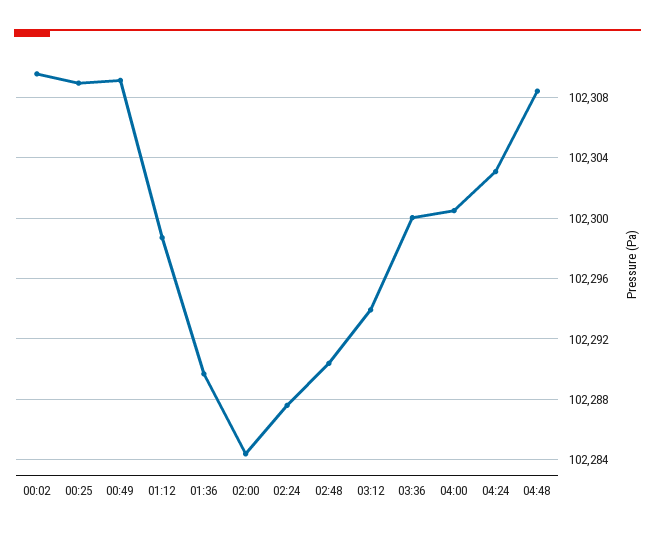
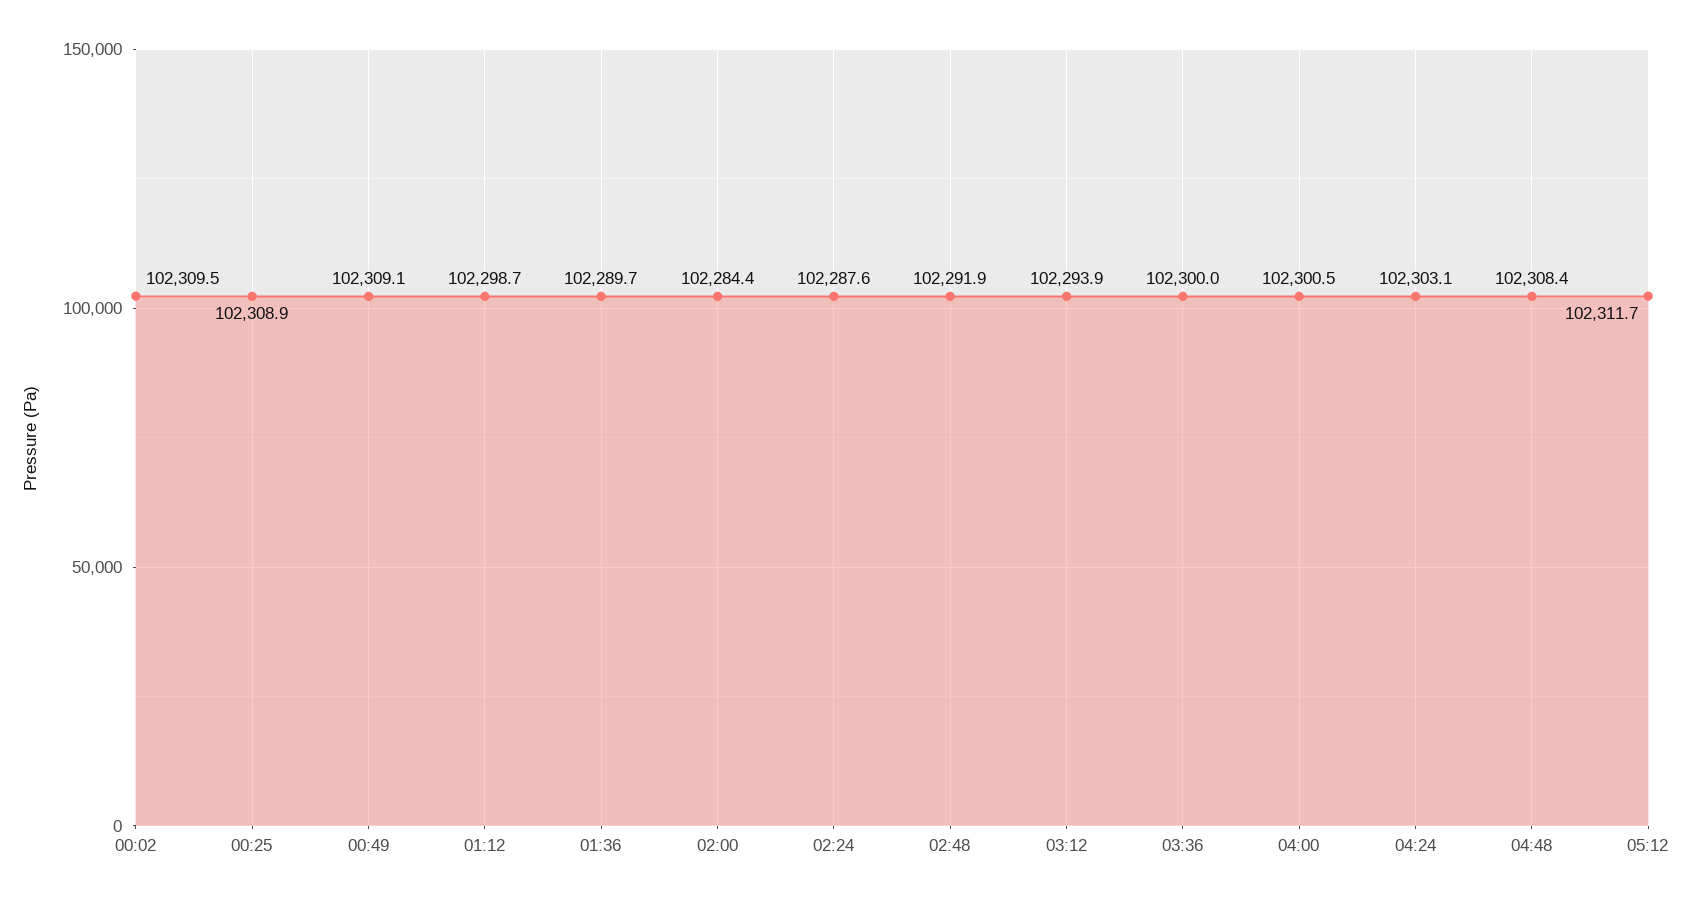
02:48: 102290.5 -> 102291.9
05:12: none -> 102311.7

